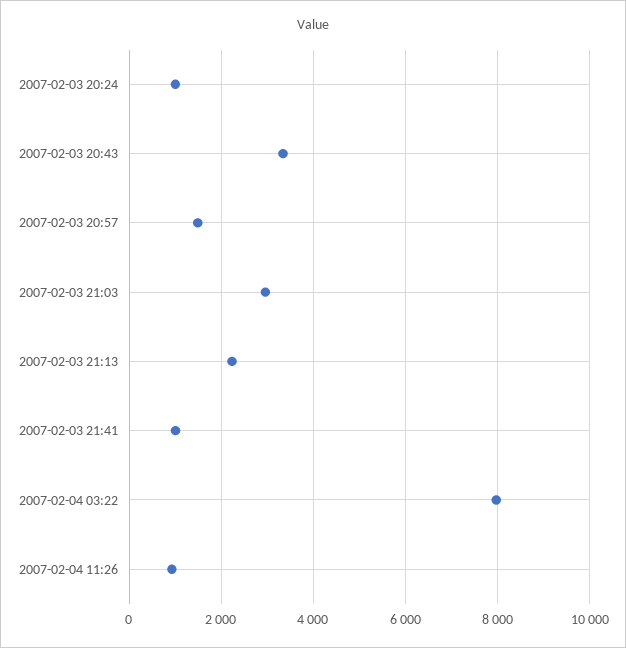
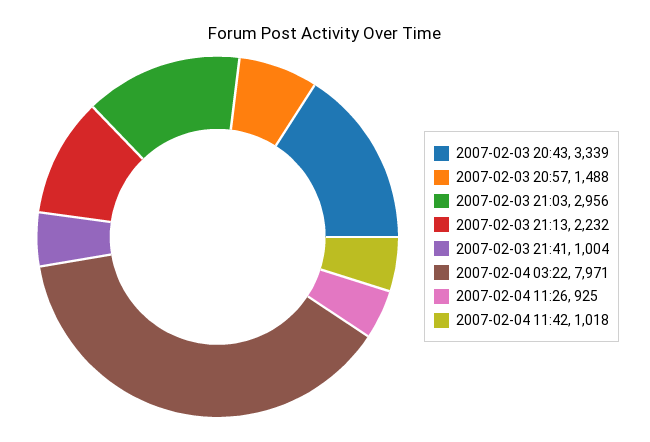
2007-02-03 20:24: 1000 -> none
2007-02-04 11:42: none -> 1018

